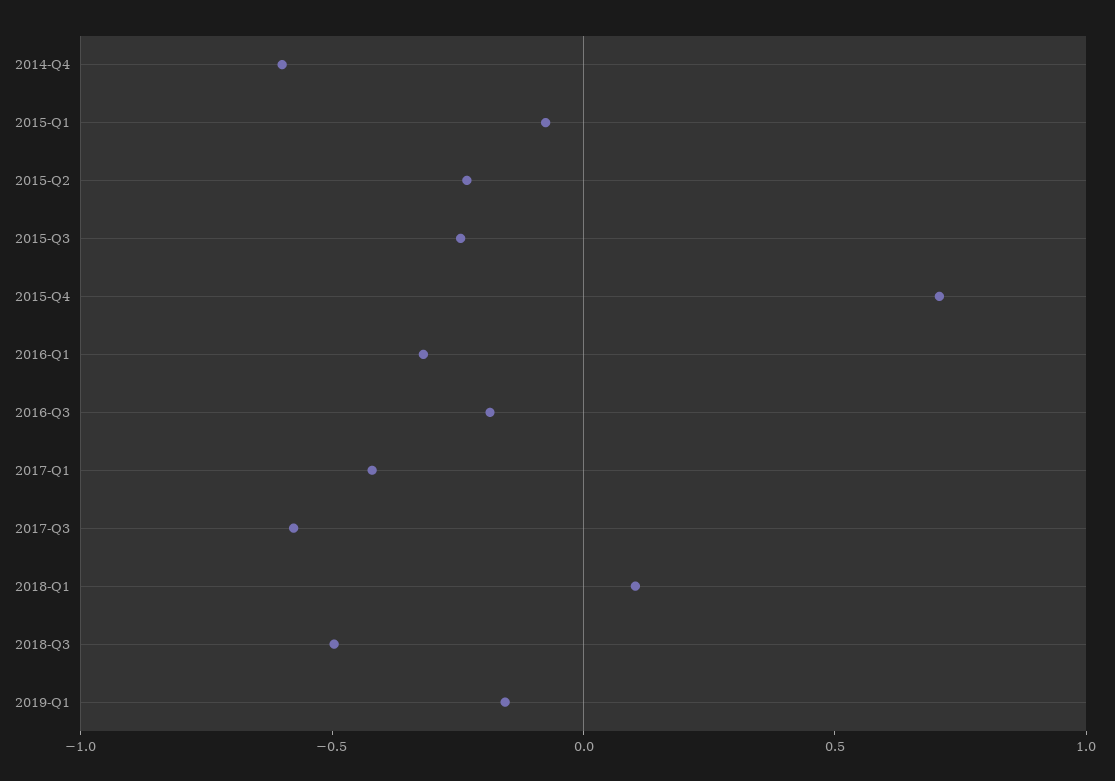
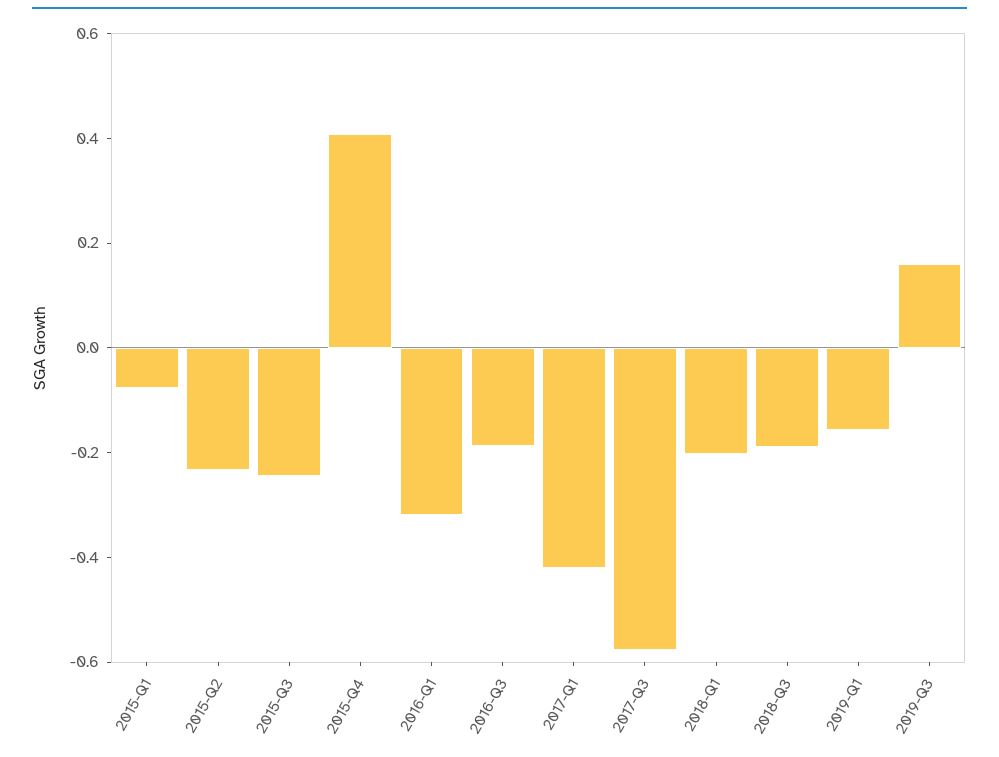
2014-Q4: -0.6 -> none
2015-Q4: 0.7 -> 0.4
2018-Q1: 0.1 -> -0.2
2018-Q3: -0.5 -> -0.2
2019-Q3: none -> 0.15

